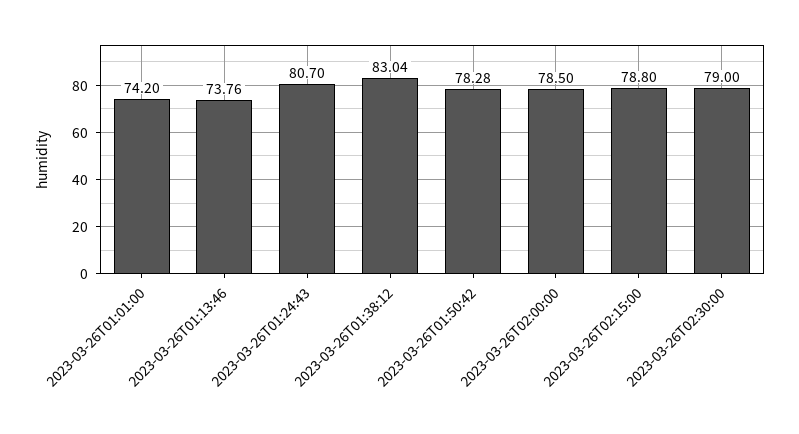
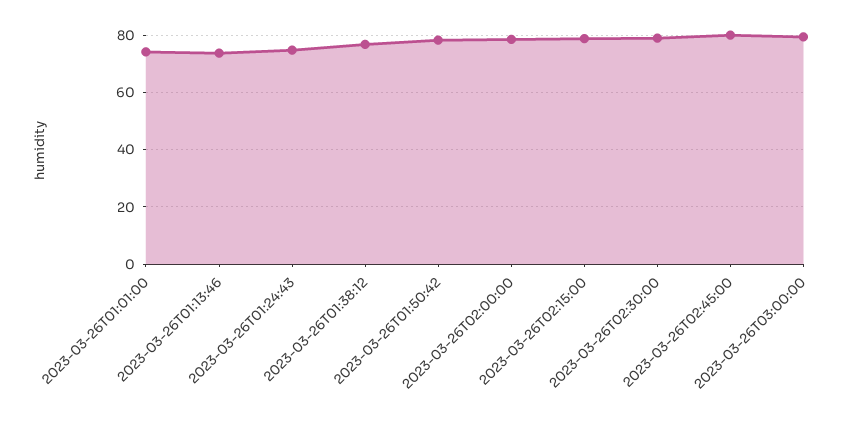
2023-03-26T01:24:43: 80.7 -> 75
2023-03-26T01:38:12: 83.04 -> 77.5
2023-03-26T02:45:00: none -> 80
2023-03-26T03:00:00: none -> 80

